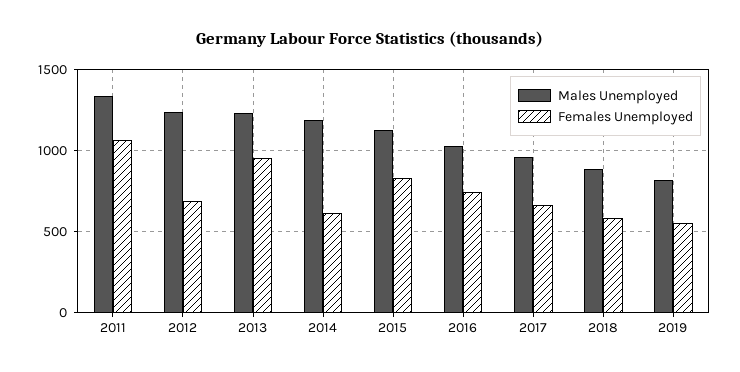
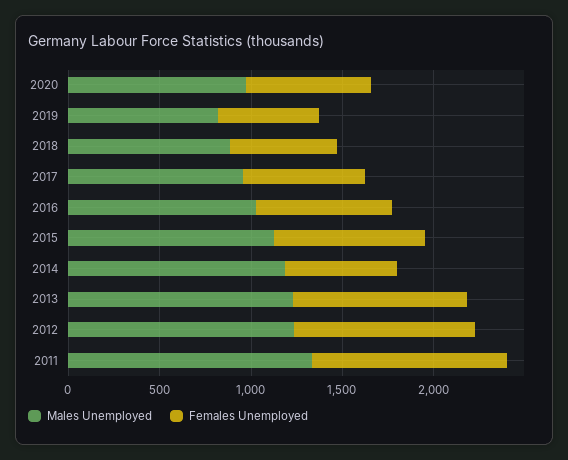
Females Unemployed, 2012: 700 -> 1000
Males Unemployed, 2020: none -> 1000
Females Unemployed, 2020: none -> 700

